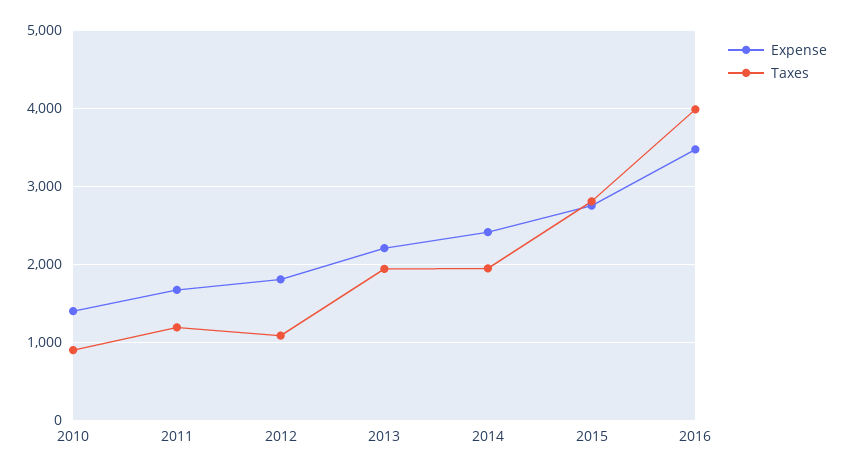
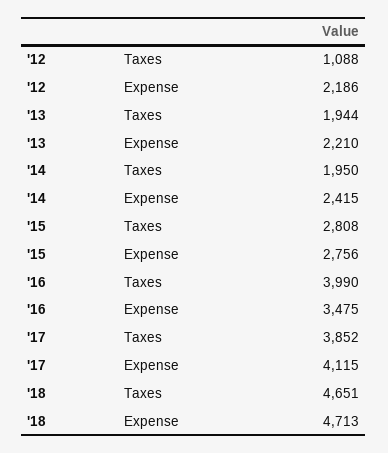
Expense, 2010: 1400 -> none
Taxes, 2010: 900 -> none
Expense, 2011: 1700 -> none
Taxes, 2011: 1200 -> none
Expense, 2012: 1800 -> 2186
Taxes, '17: none -> 3852
Expense, '17: none -> 4115
Taxes, '18: none -> 4651
Expense, '18: none -> 4713

